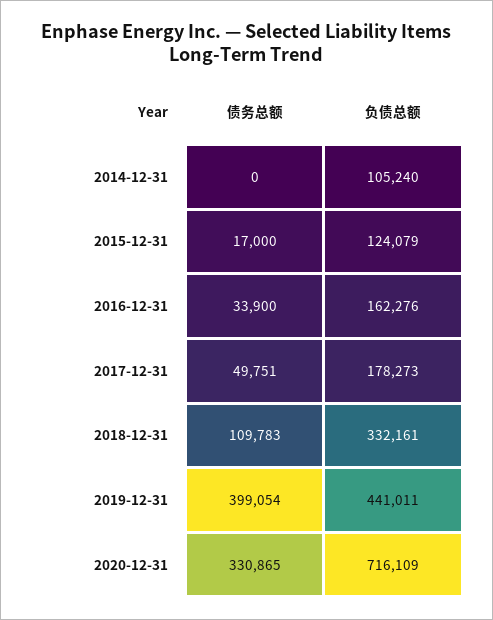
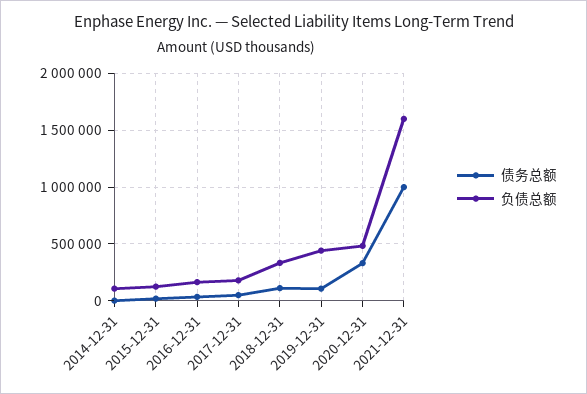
债务总额, 2019-12-31: 399054 -> 100000
负债总额, 2020-12-31: 716109 -> 500000
债务总额, 2021-12-31: none -> 1000000
负债总额, 2021-12-31: none -> 1600000

